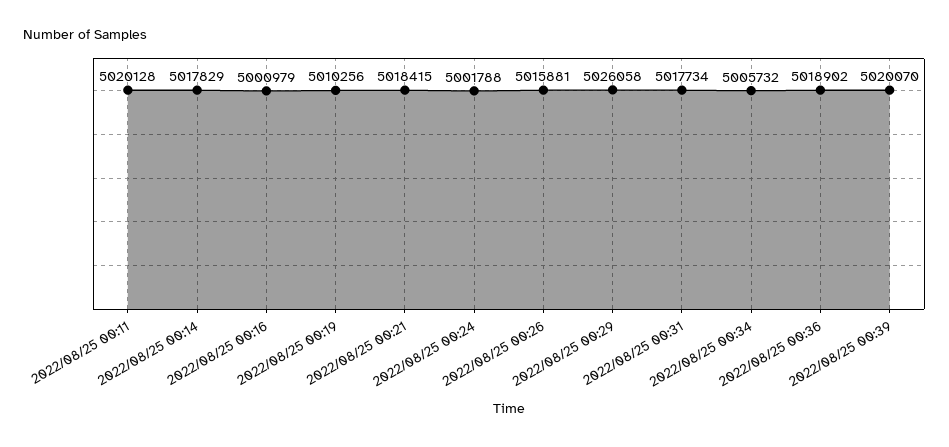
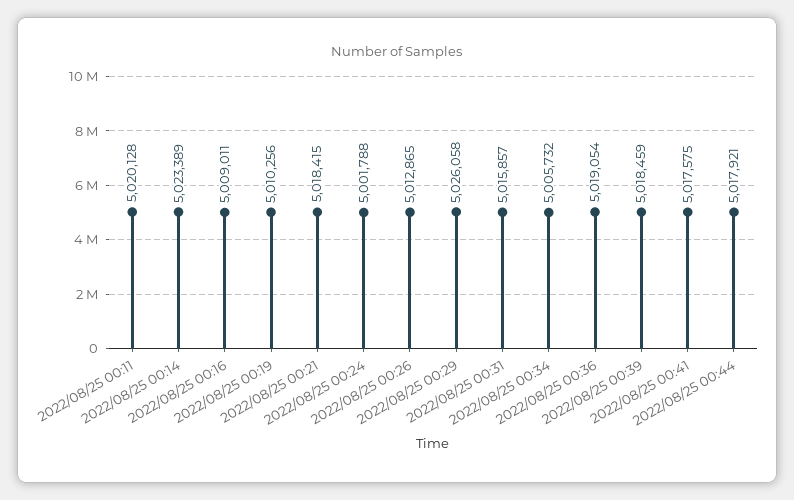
2022/08/25 00:14: 5017829 -> 5023389
2022/08/25 00:16: 5000979 -> 5009011
2022/08/25 00:26: 5015881 -> 5012865
2022/08/25 00:31: 5017734 -> 5015857
2022/08/25 00:36: 5018902 -> 5019054
2022/08/25 00:39: 5020070 -> 5018459
2022/08/25 00:41: none -> 5017575
2022/08/25 00:44: none -> 5017921

